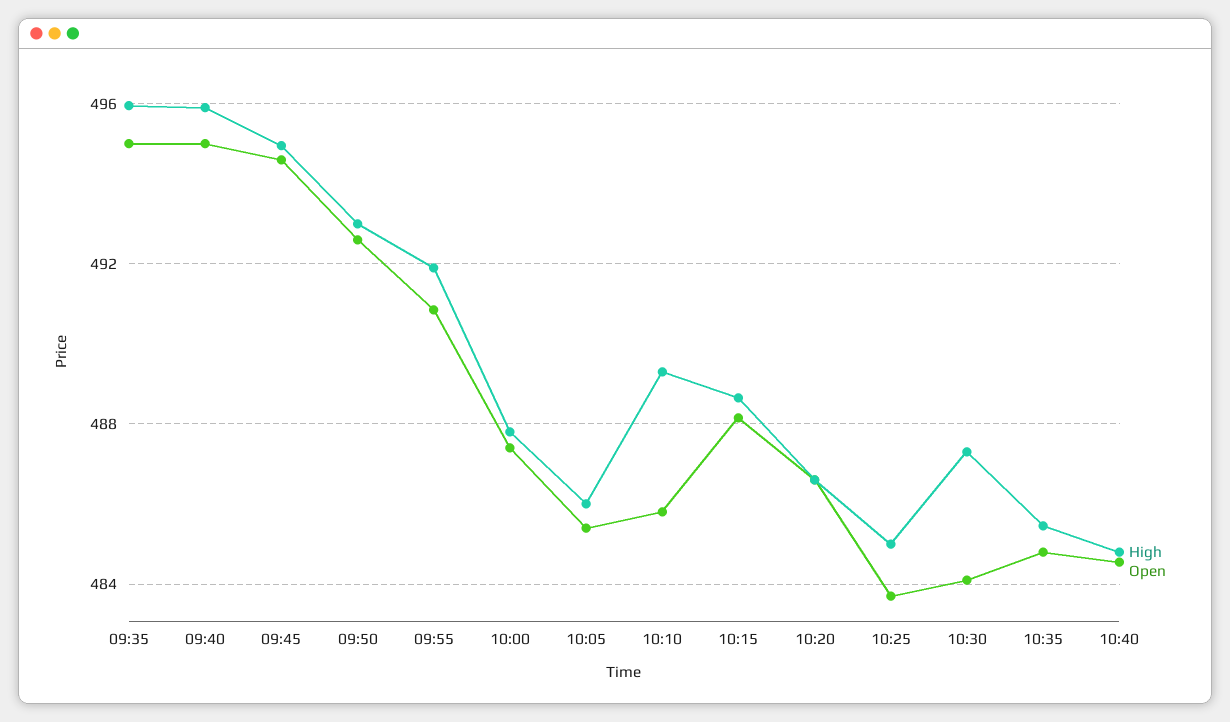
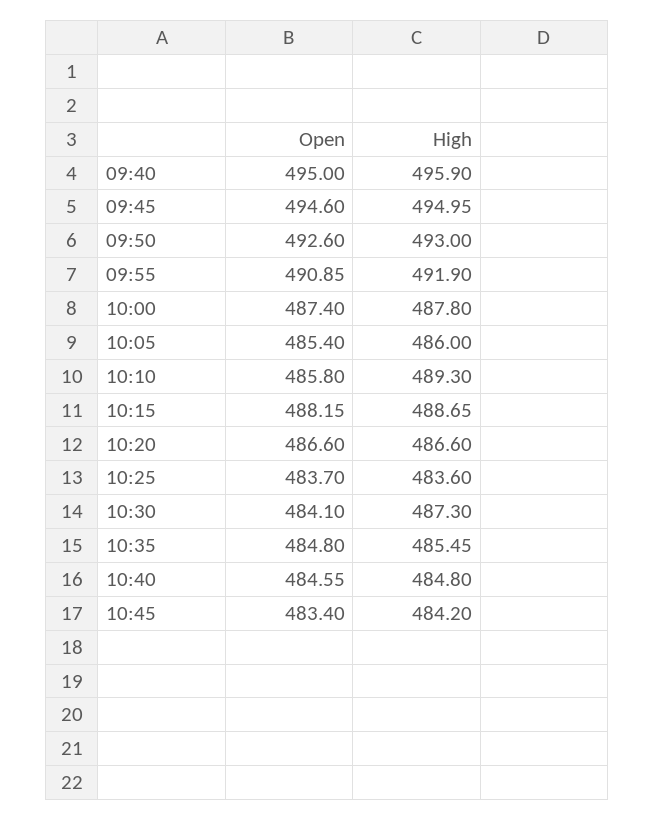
High, 09:35: 496 -> none
Open, 09:35: 495 -> none
High, 10:25: 485 -> 483.6
Open, 10:45: none -> 483.4
High, 10:45: none -> 484.2

